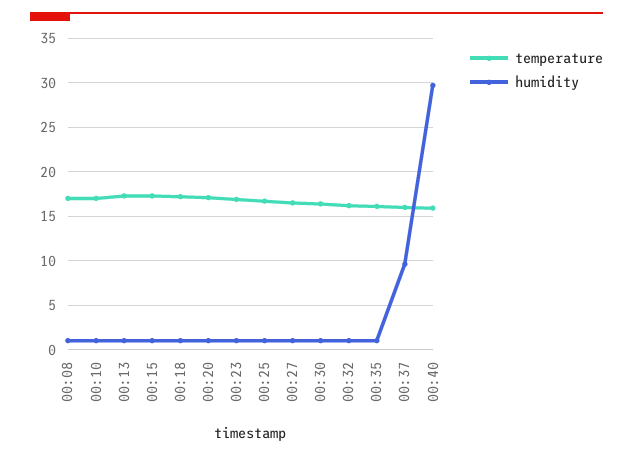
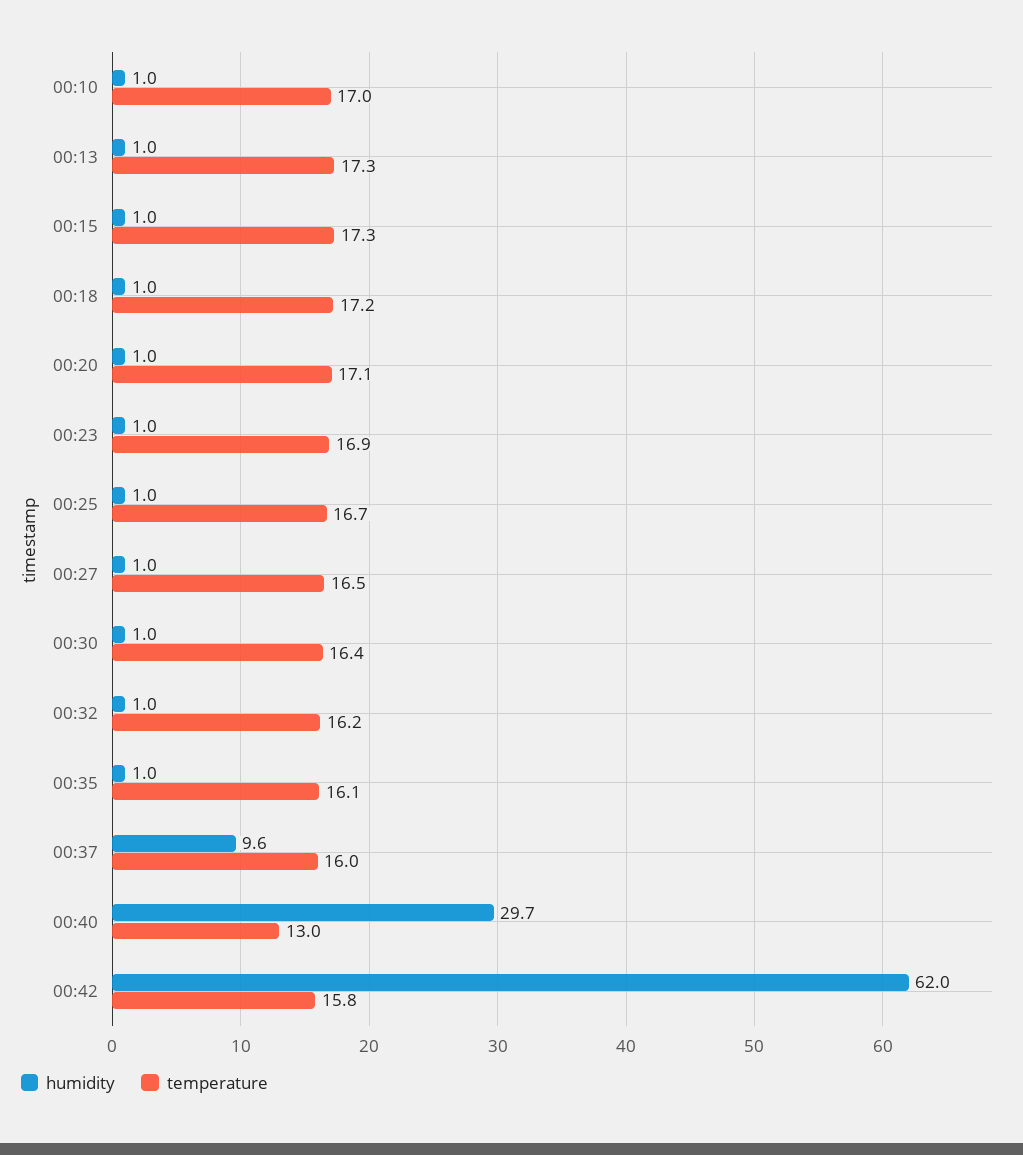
temperature, 00:08: 17 -> none
humidity, 00:08: 1 -> none
temperature, 00:40: 16 -> 13
humidity, 00:42: none -> 62
temperature, 00:42: none -> 15.8

